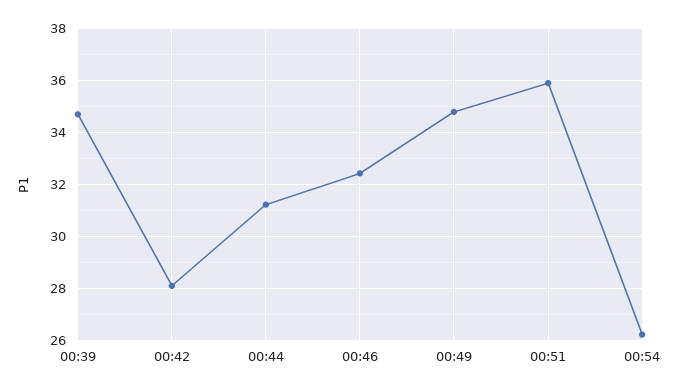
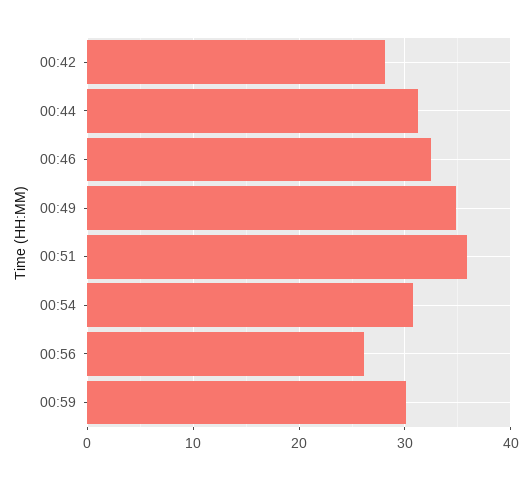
00:39: 34.75 -> none
00:54: 26.25 -> 31
00:56: none -> 26
00:59: none -> 30

